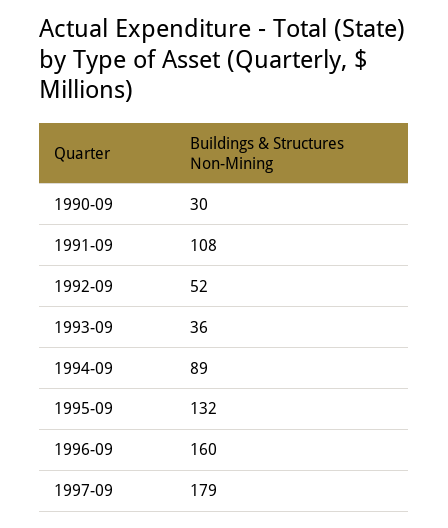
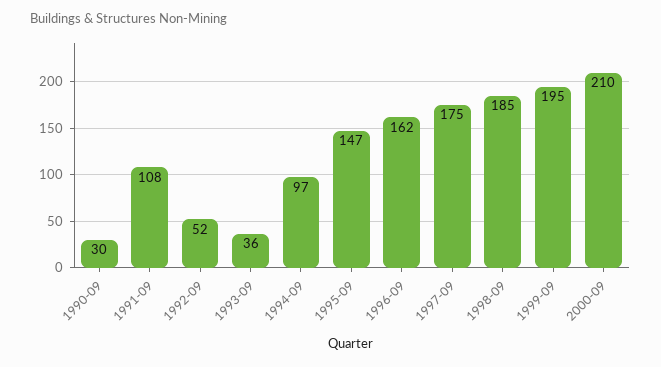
1994-09: 89 -> 97
1995-09: 132 -> 147
1996-09: 160 -> 162
1997-09: 179 -> 175
1998-09: none -> 185
1999-09: none -> 195
2000-09: none -> 210

